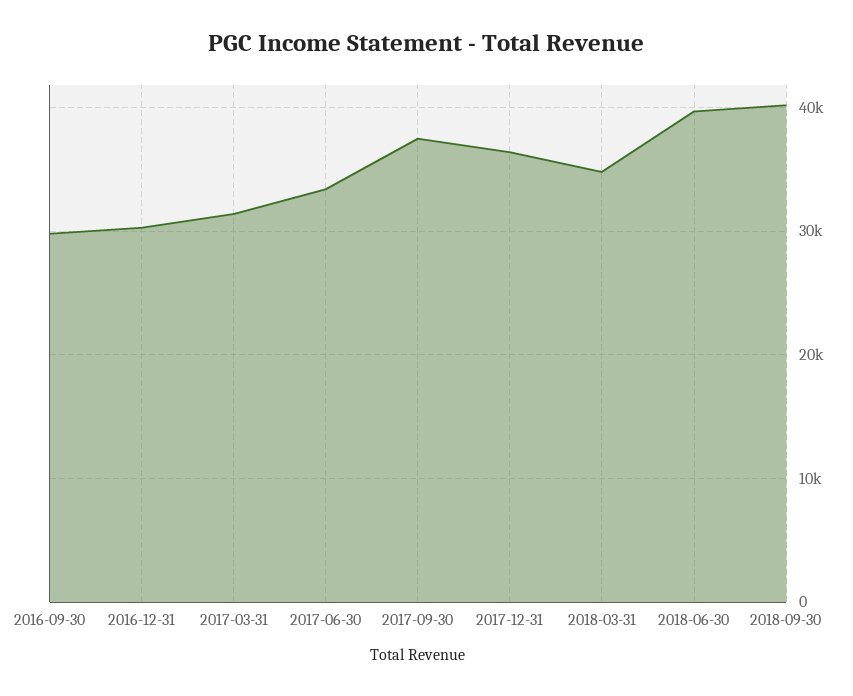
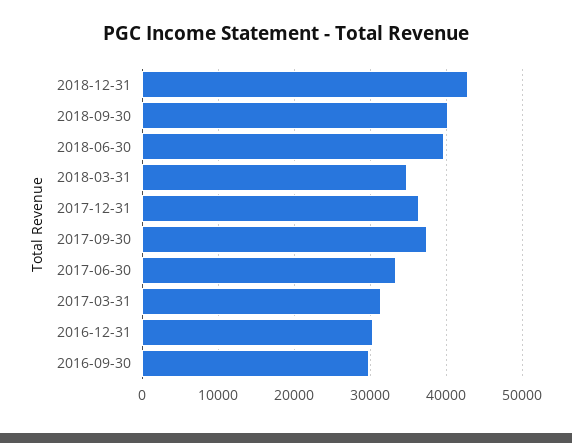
2018-12-31: none -> 43000

